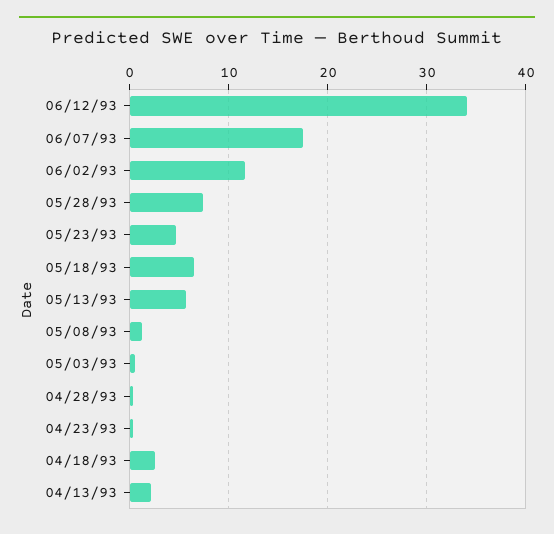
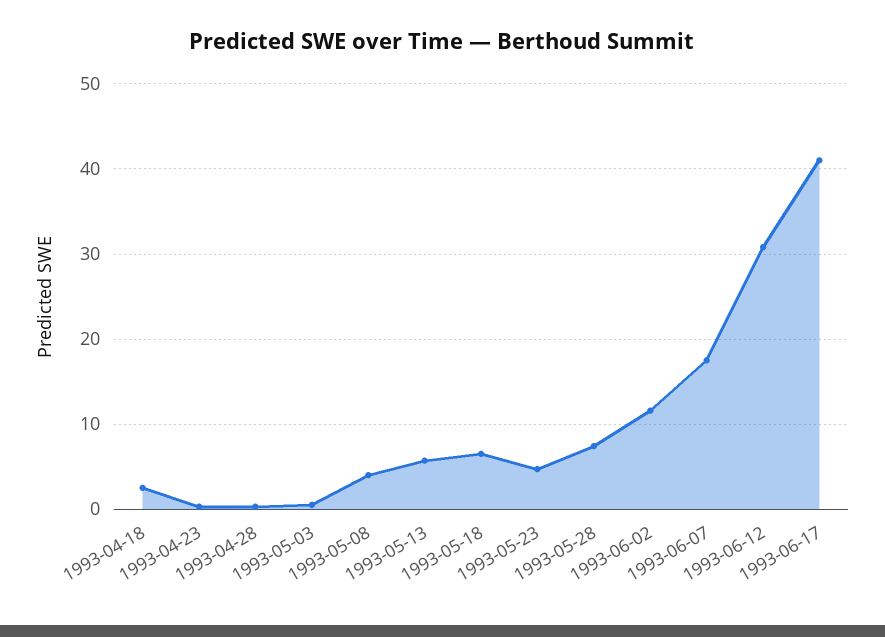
06/12/93: 34 -> 31
05/08/93: 1 -> 4
04/13/93: 2 -> none
1993-06-17: none -> 41

